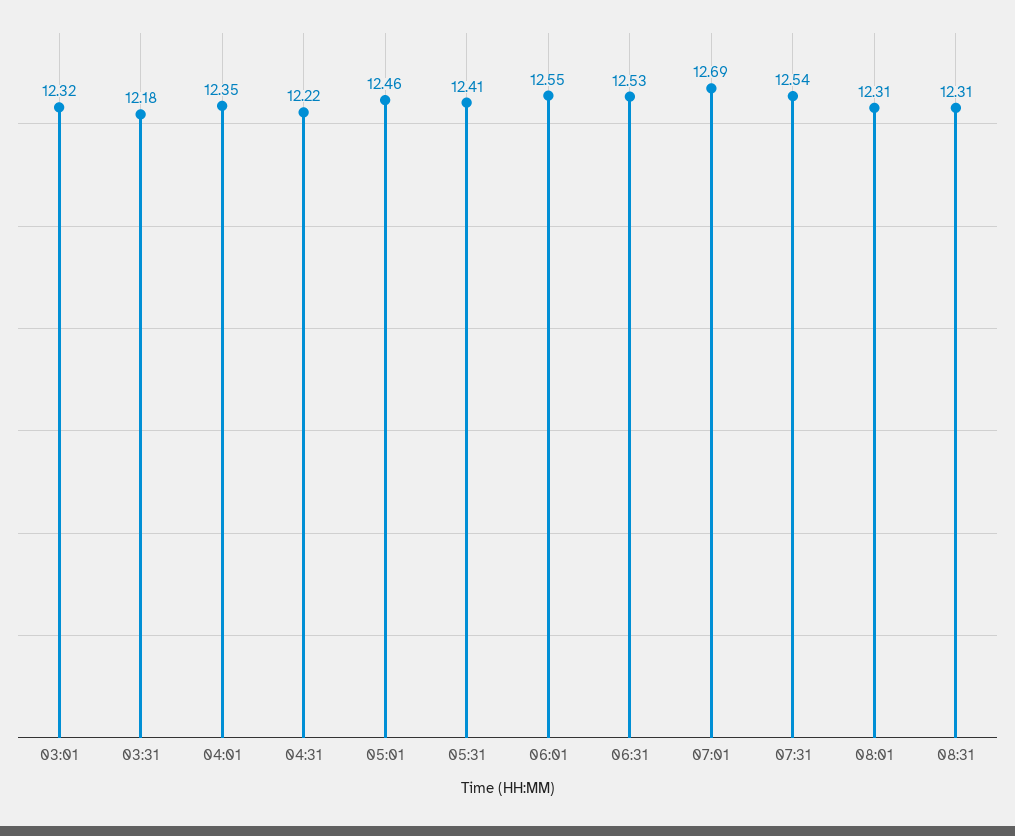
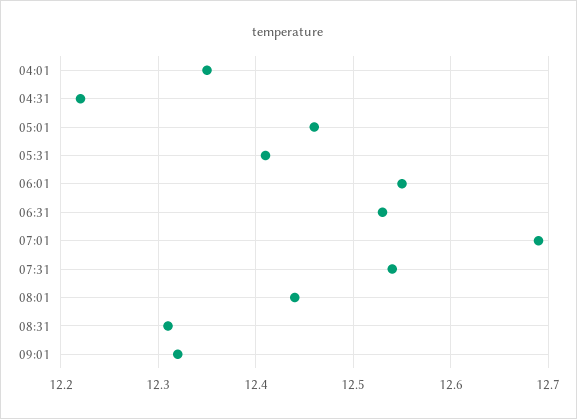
03:01: 12.32 -> none
03:31: 12.18 -> none
08:01: 12.31 -> 12.44
09:01: none -> 12.32

